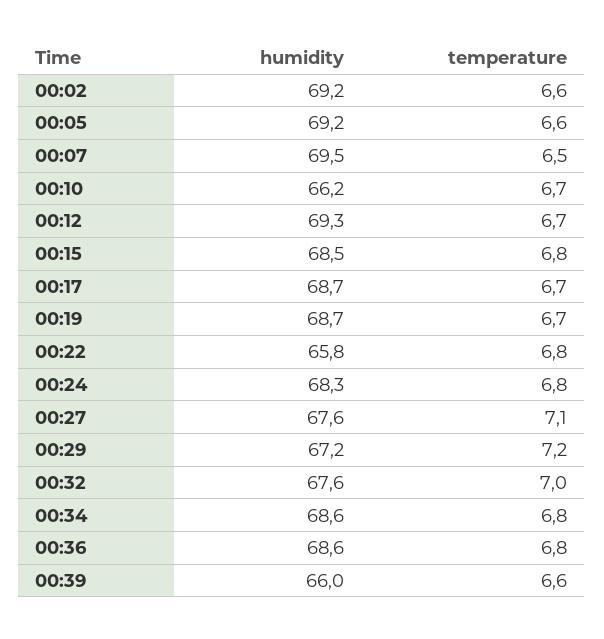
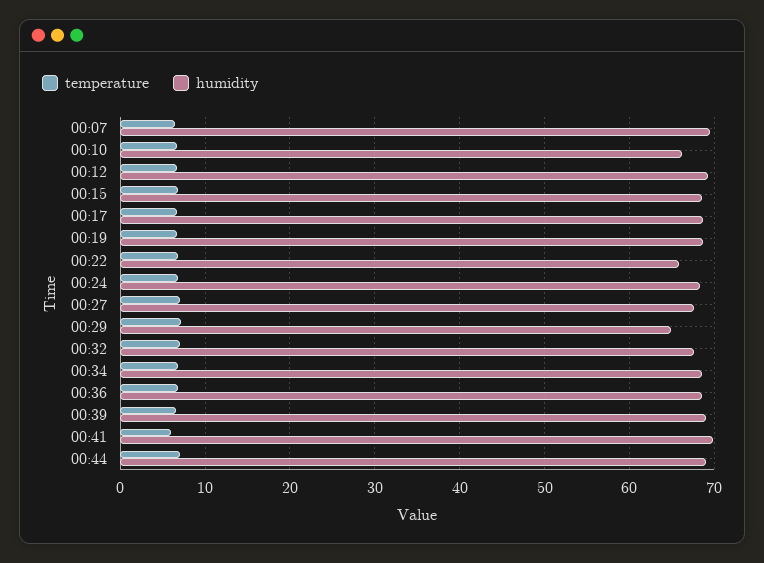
humidity, 00:02: 69.2 -> none
temperature, 00:02: 6.6 -> none
humidity, 00:05: 69.2 -> none
temperature, 00:05: 6.6 -> none
humidity, 00:29: 67.2 -> 65
humidity, 00:39: 66 -> 69
temperature, 00:41: none -> 6
humidity, 00:41: none -> 70
temperature, 00:44: none -> 7
humidity, 00:44: none -> 69

